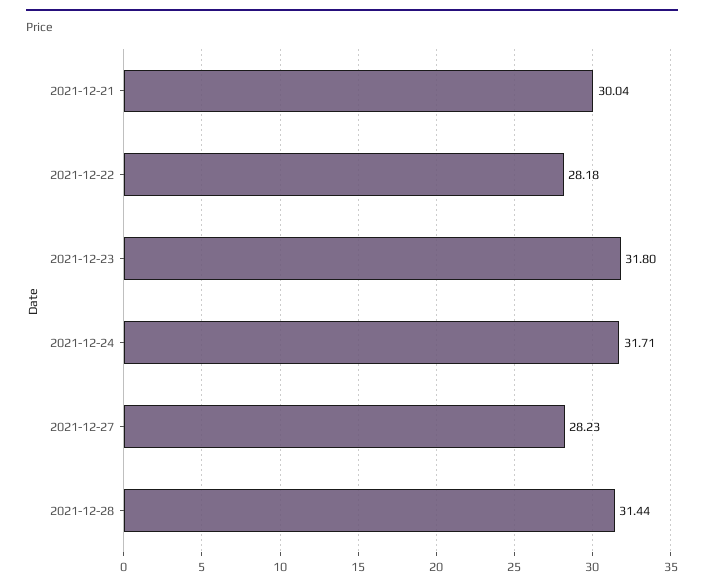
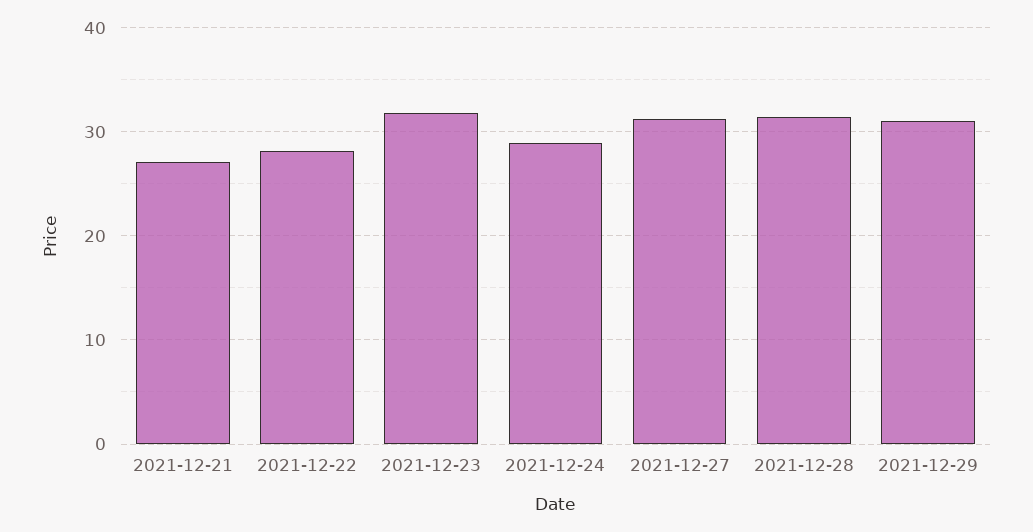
2021-12-21: 30.04 -> 27
2021-12-24: 31.71 -> 29
2021-12-27: 28.23 -> 31
2021-12-29: none -> 31

